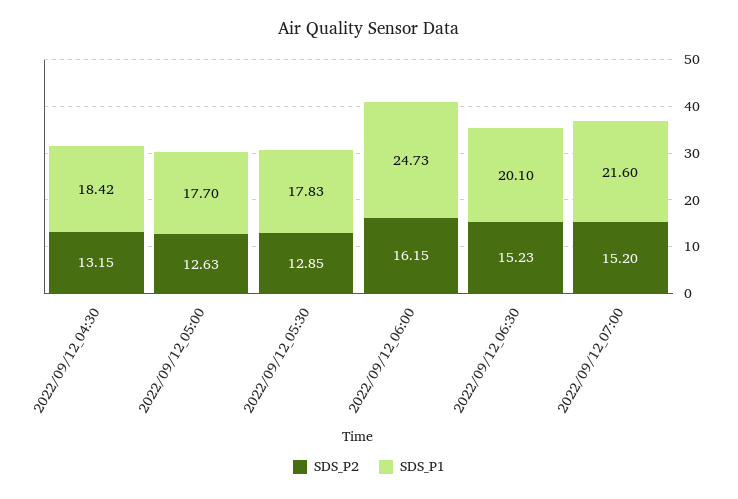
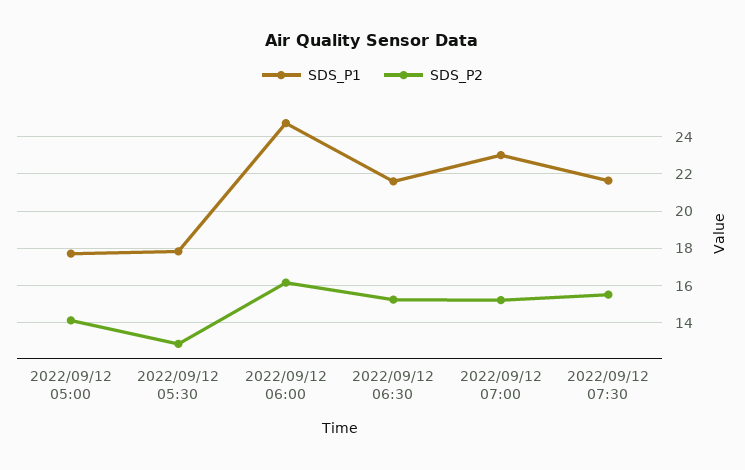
SDS_P2, 2022/09/12_04:30: 13.15 -> none
SDS_P1, 2022/09/12_04:30: 18.42 -> none
SDS_P2, 2022/09/12_05:00: 12.63 -> 14
SDS_P1, 2022/09/12_06:30: 20.1 -> 21.5
SDS_P1, 2022/09/12_07:00: 21.6 -> 23
SDS_P1, 2022/09/12 07:30: none -> 21.5
SDS_P2, 2022/09/12 07:30: none -> 15.5

